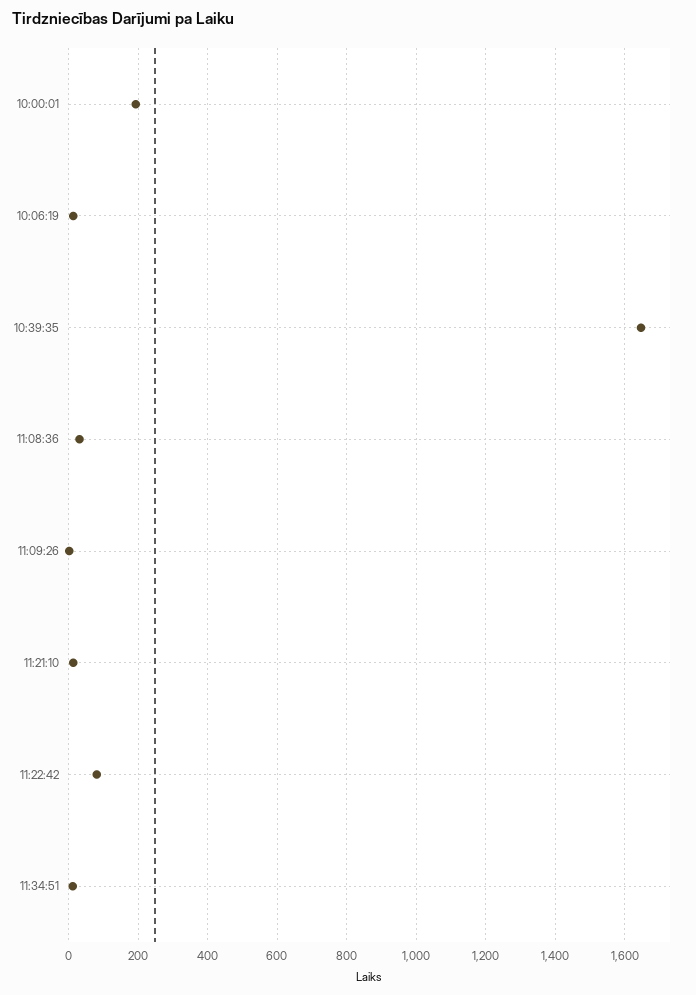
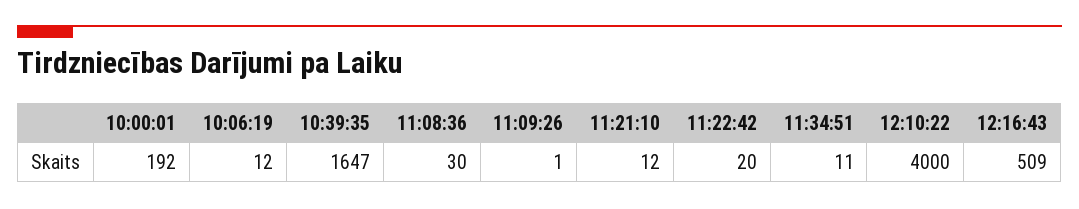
11:22:42: 80 -> 20
12:10:22: none -> 4000
12:16:43: none -> 509

